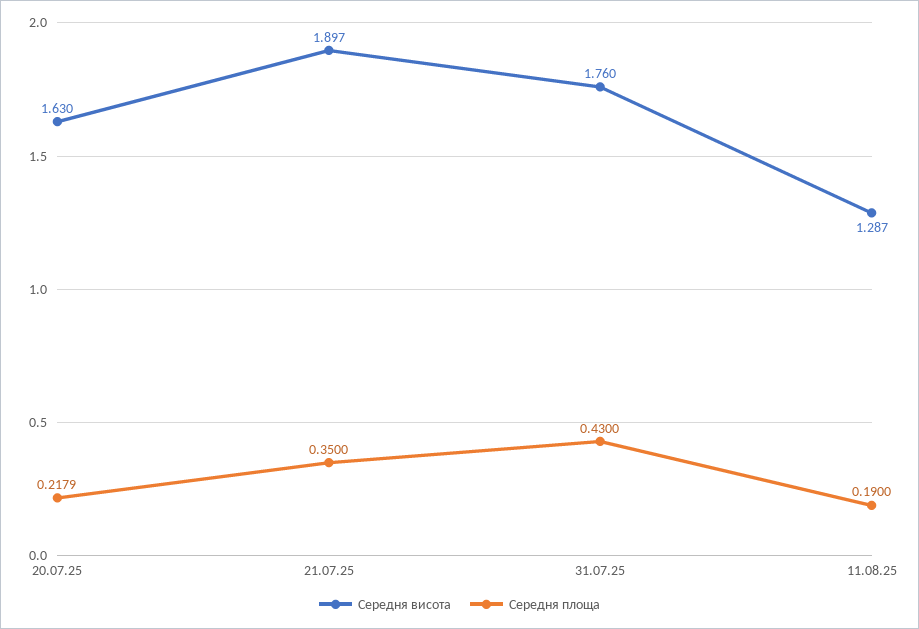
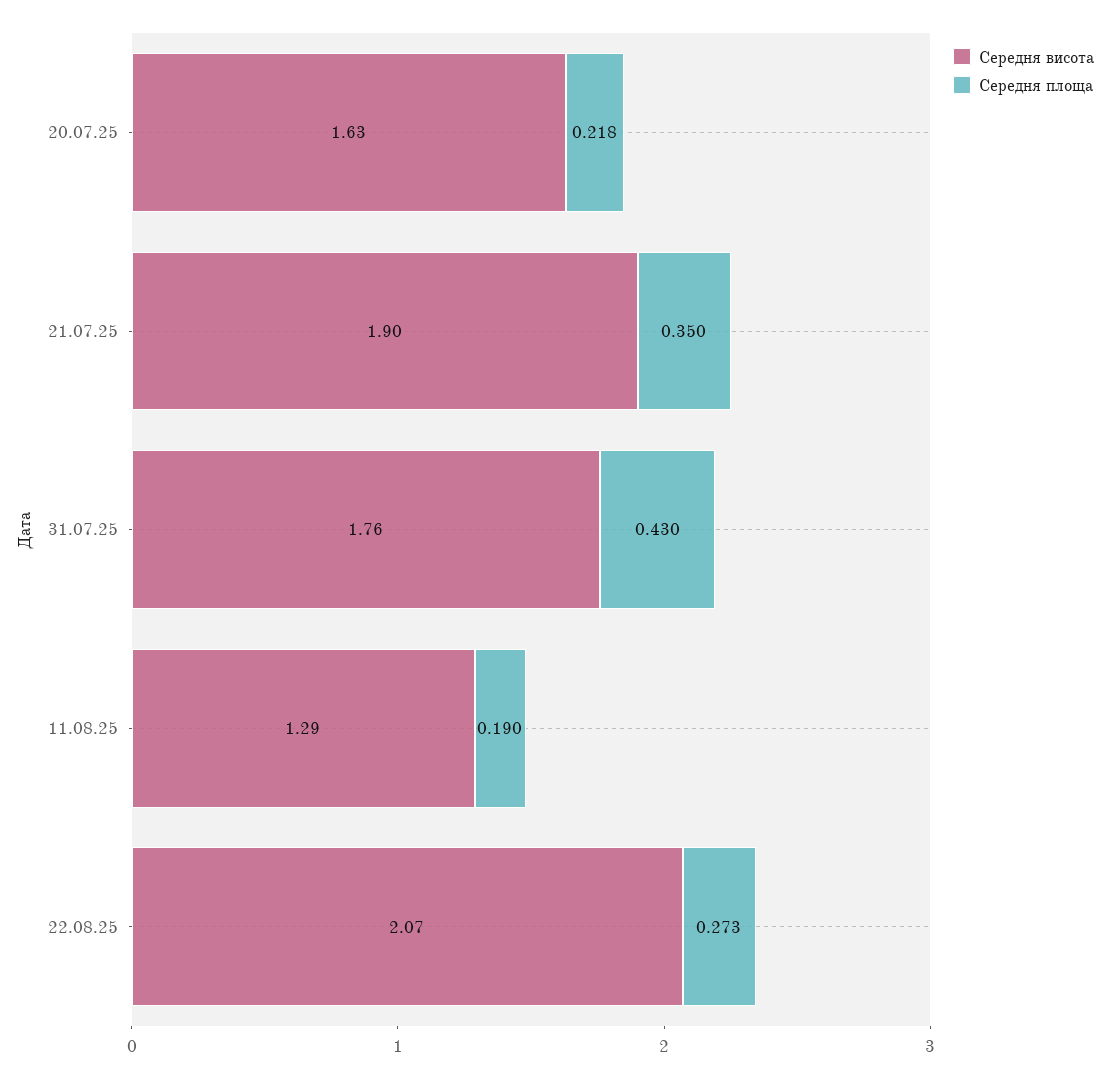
Середня висота, 22.08.25: none -> 2.07
Середня площа, 22.08.25: none -> 0.273

